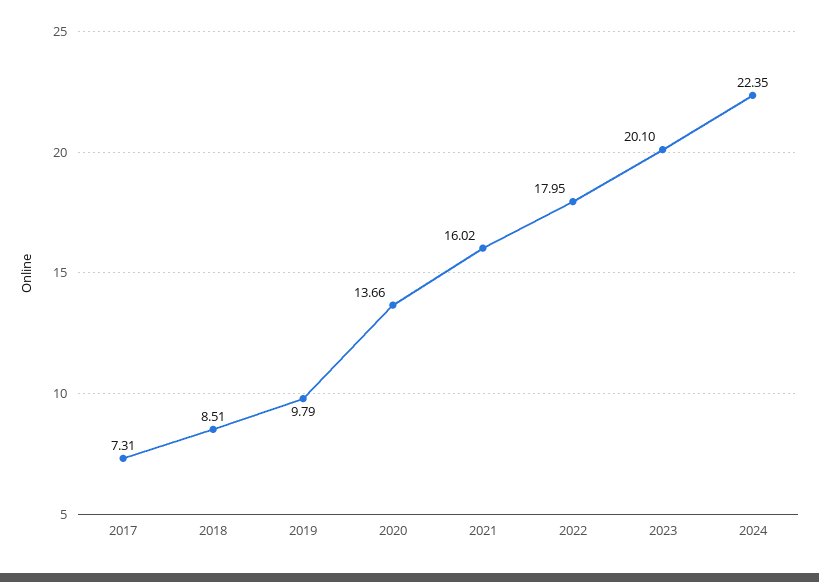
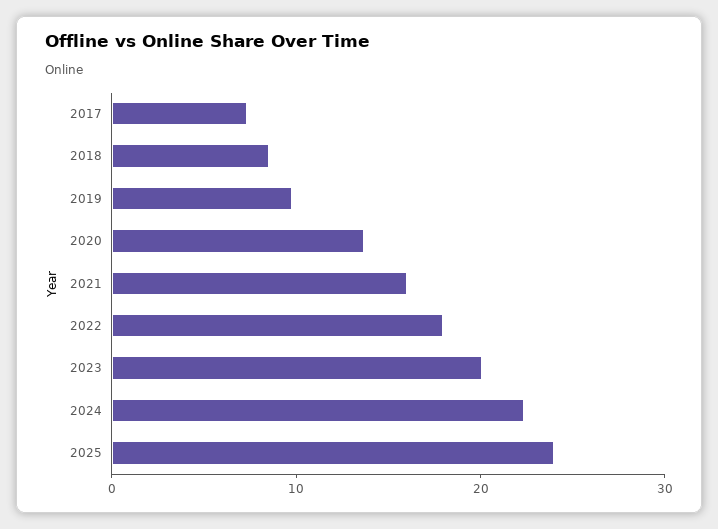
2025: none -> 24

